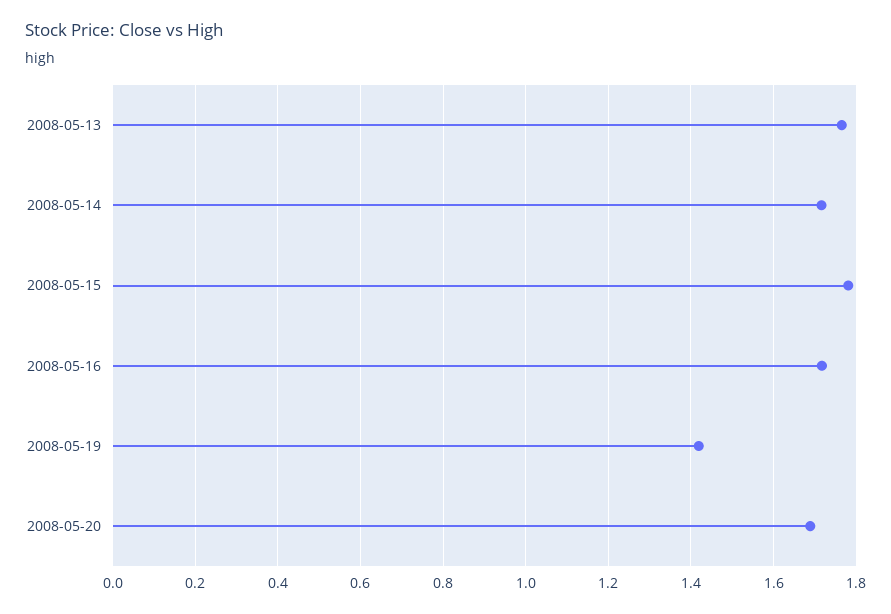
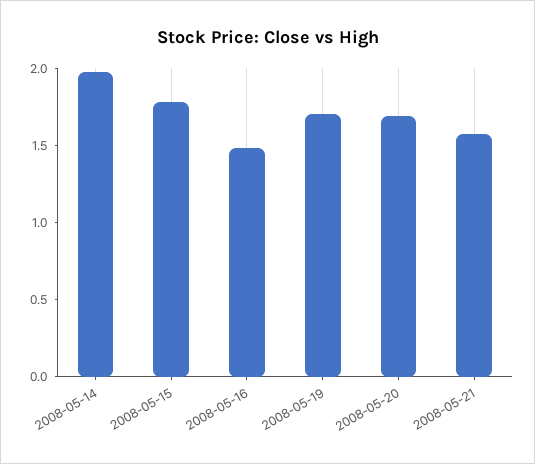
2008-05-13: 1.76 -> none
2008-05-14: 1.72 -> 2
2008-05-16: 1.72 -> 1.5
2008-05-19: 1.42 -> 1.7
2008-05-21: none -> 1.6

